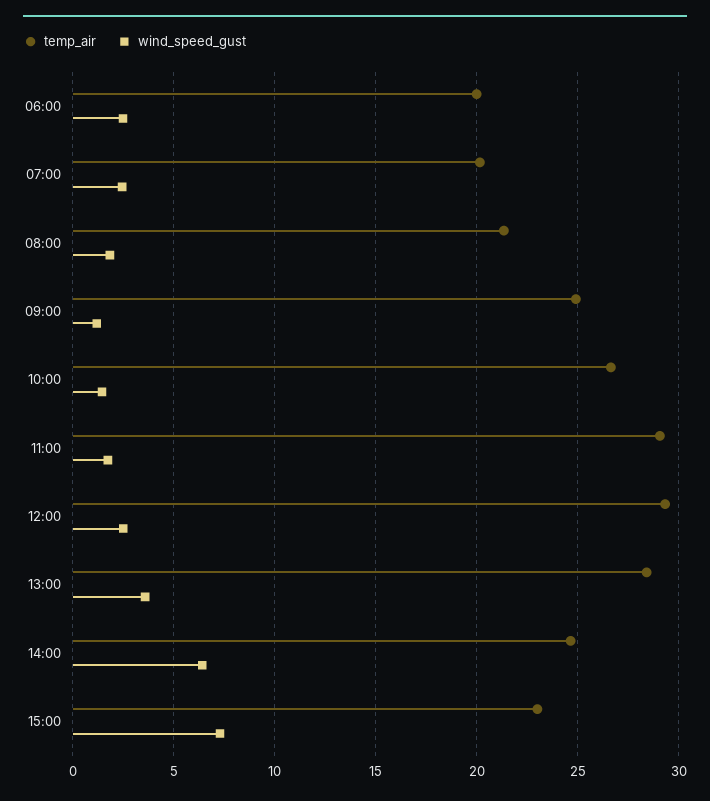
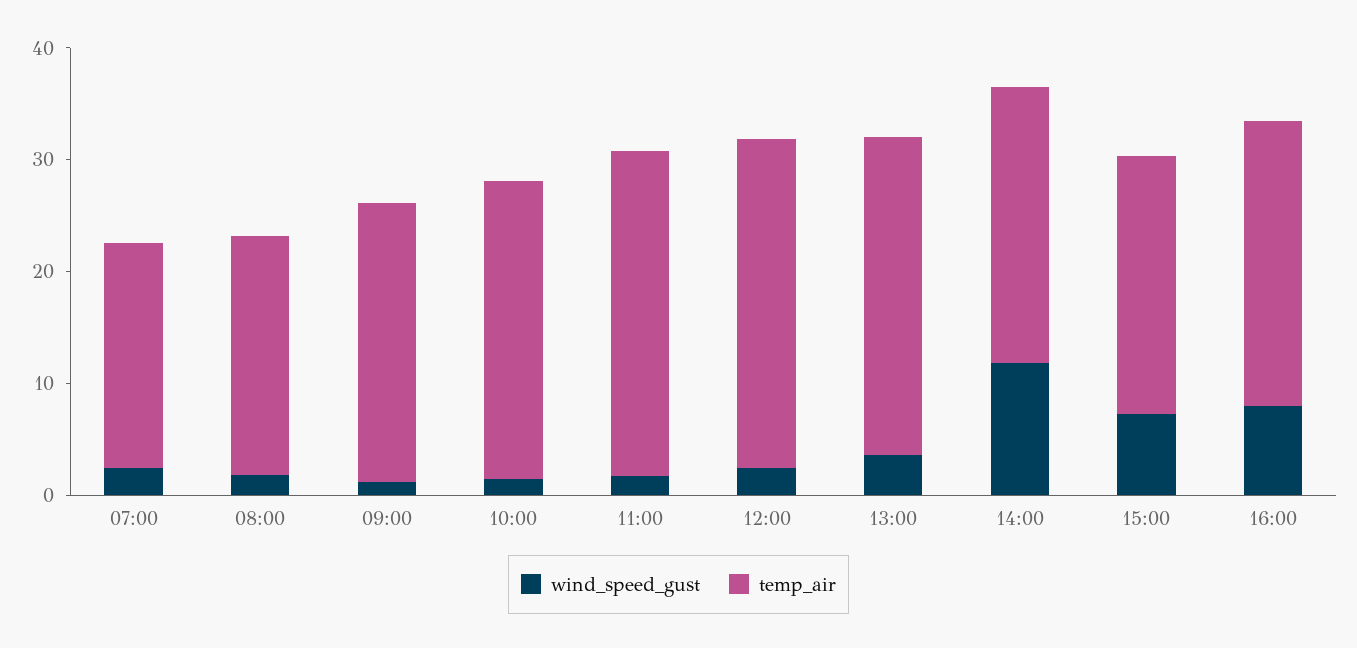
temp_air, 06:00: 20 -> none
wind_speed_gust, 06:00: 2.5 -> none
wind_speed_gust, 14:00: 6.5 -> 12
wind_speed_gust, 16:00: none -> 8
temp_air, 16:00: none -> 26

